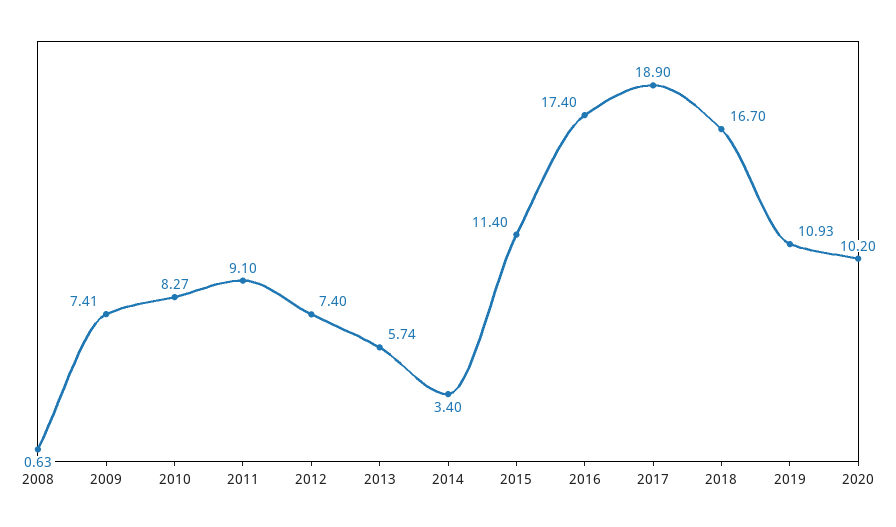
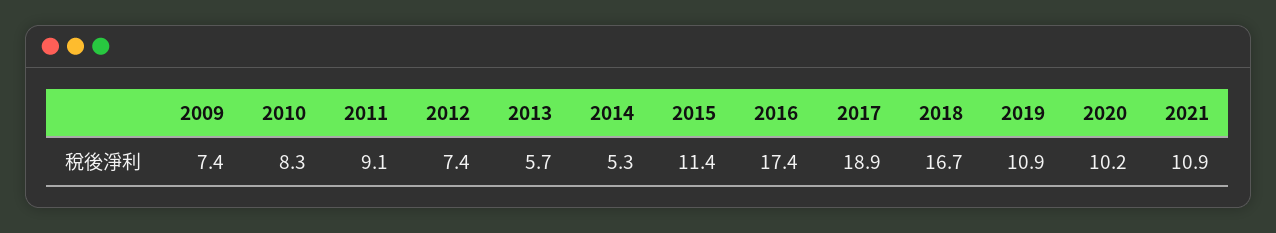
2008: 0.63 -> none
2014: 3.4 -> 5.3
2021: none -> 10.9

